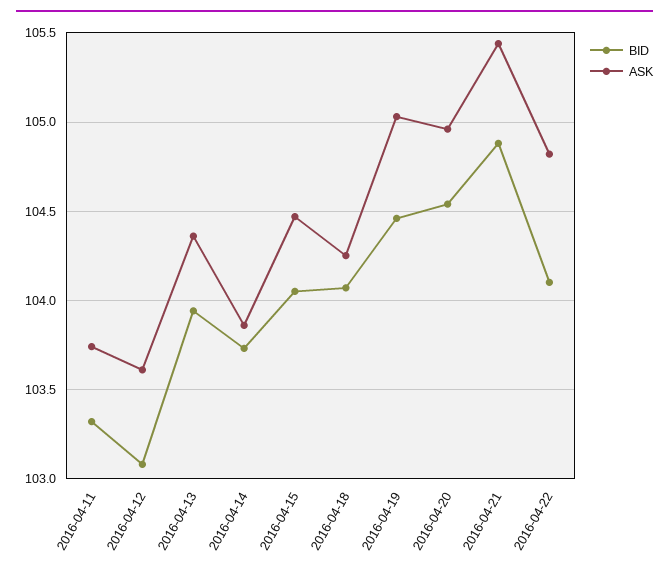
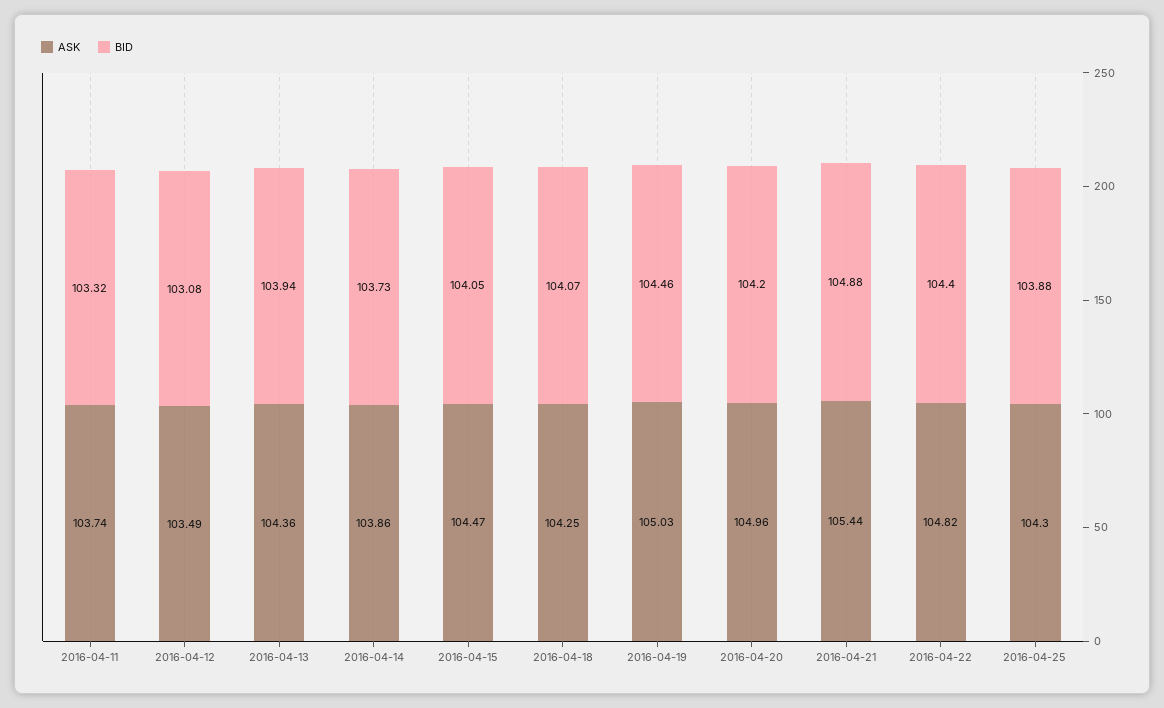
ASK, 2016-04-12: 103.6 -> 103.49
BID, 2016-04-20: 104.55 -> 104.2
BID, 2016-04-22: 104.1 -> 104.4
ASK, 2016-04-25: none -> 104.3
BID, 2016-04-25: none -> 103.88

